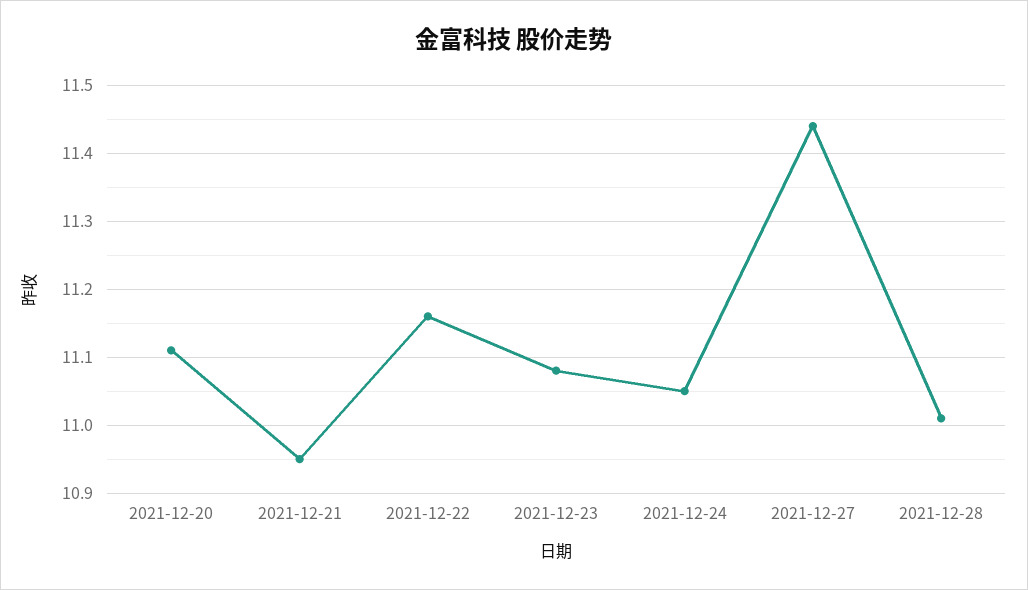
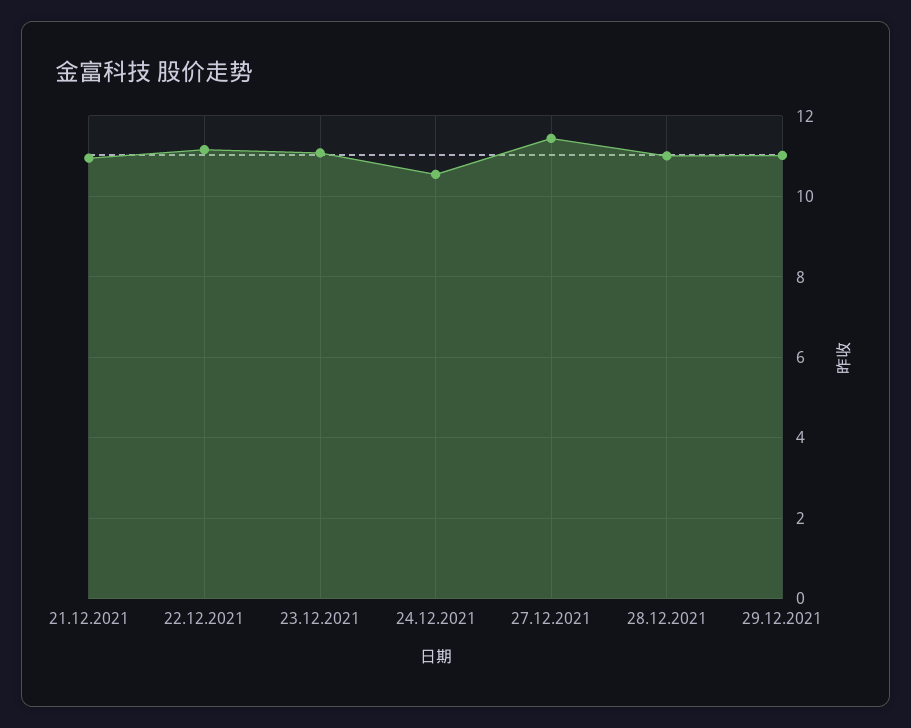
2021-12-20: 11.11 -> none
2021-12-24: 11.05 -> 10.6
29.12.2021: none -> 11

